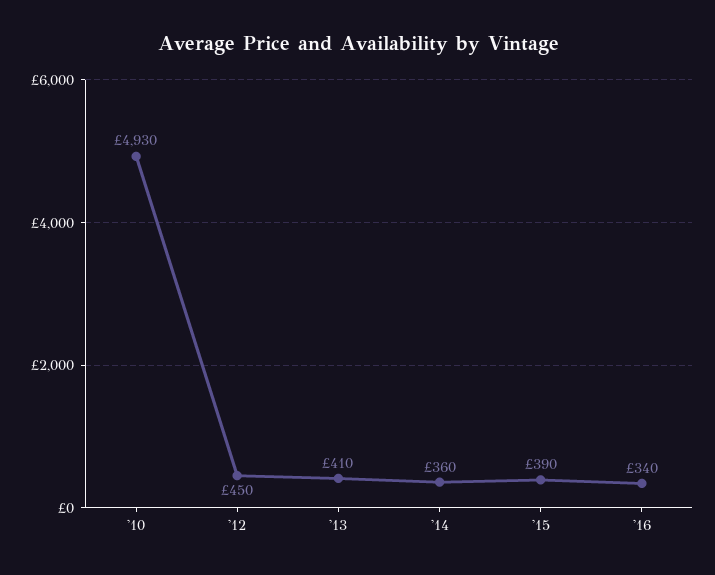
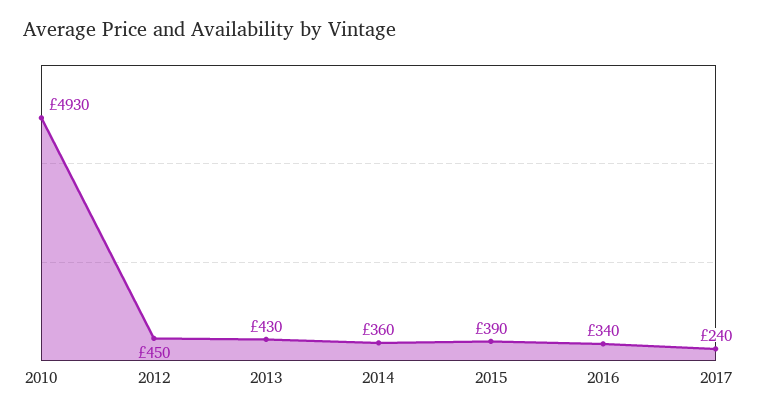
'13: 410 -> 430
2017: none -> 240

